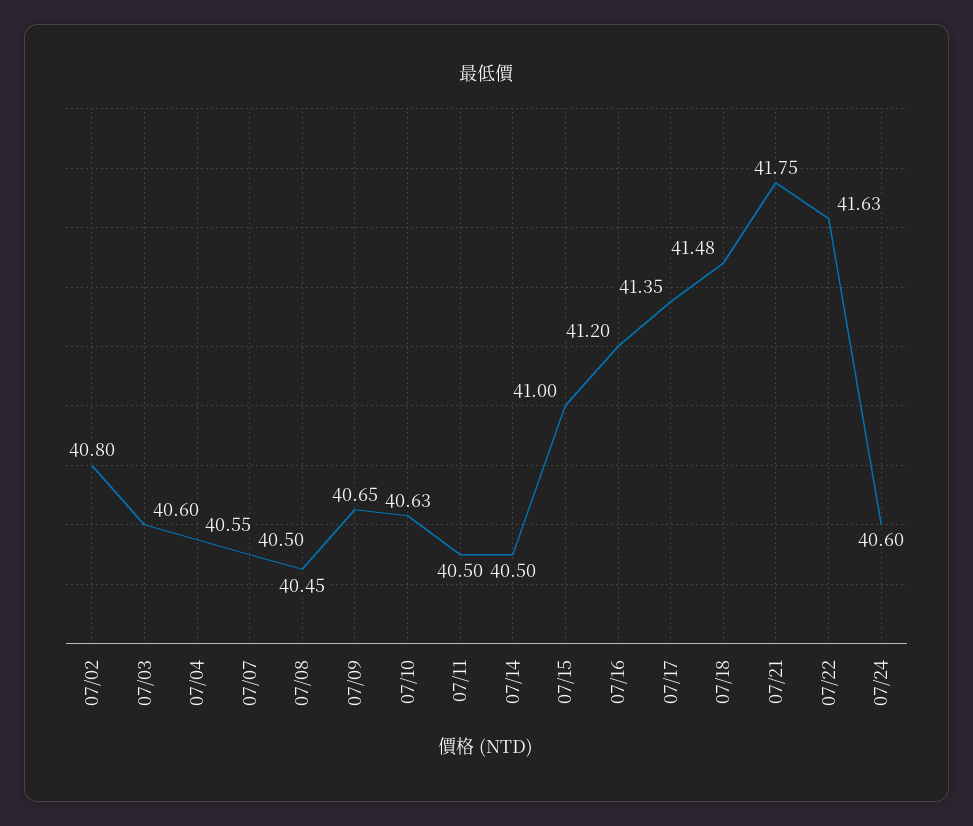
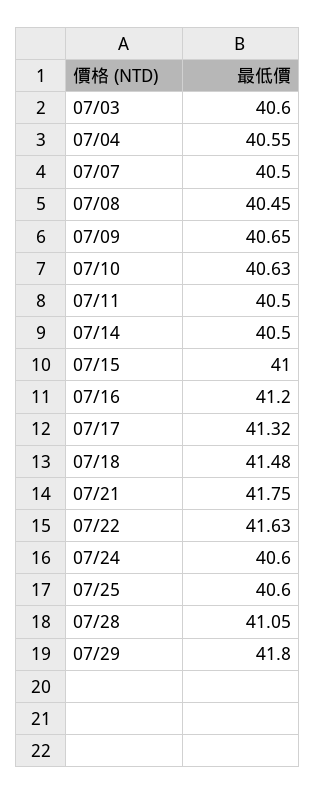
07/02: 40.8 -> none
07/17: 41.35 -> 41.32
07/25: none -> 40.6
07/28: none -> 41.05
07/29: none -> 41.8

